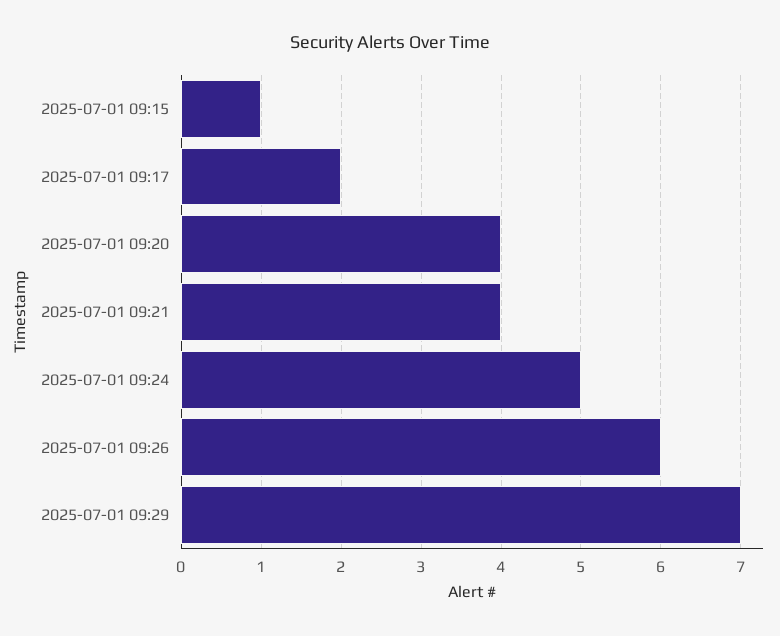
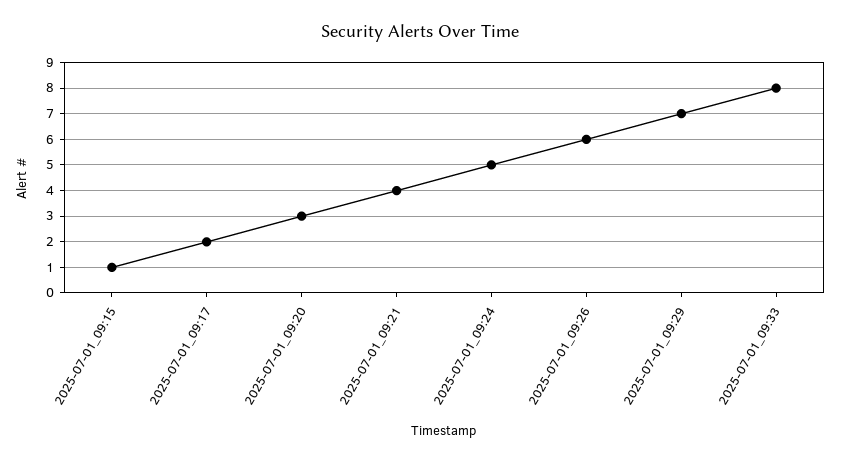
2025-07-01 09:20: 4 -> 3
2025-07-01_09:33: none -> 8

